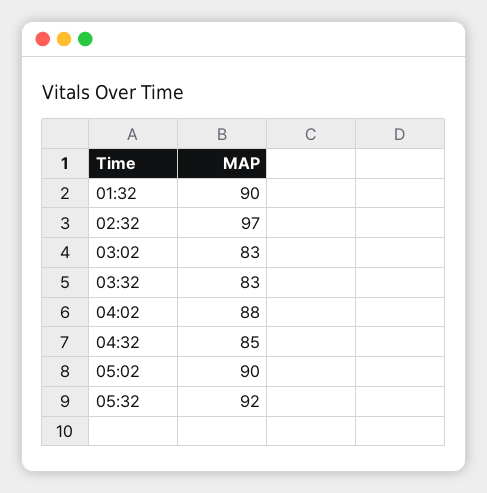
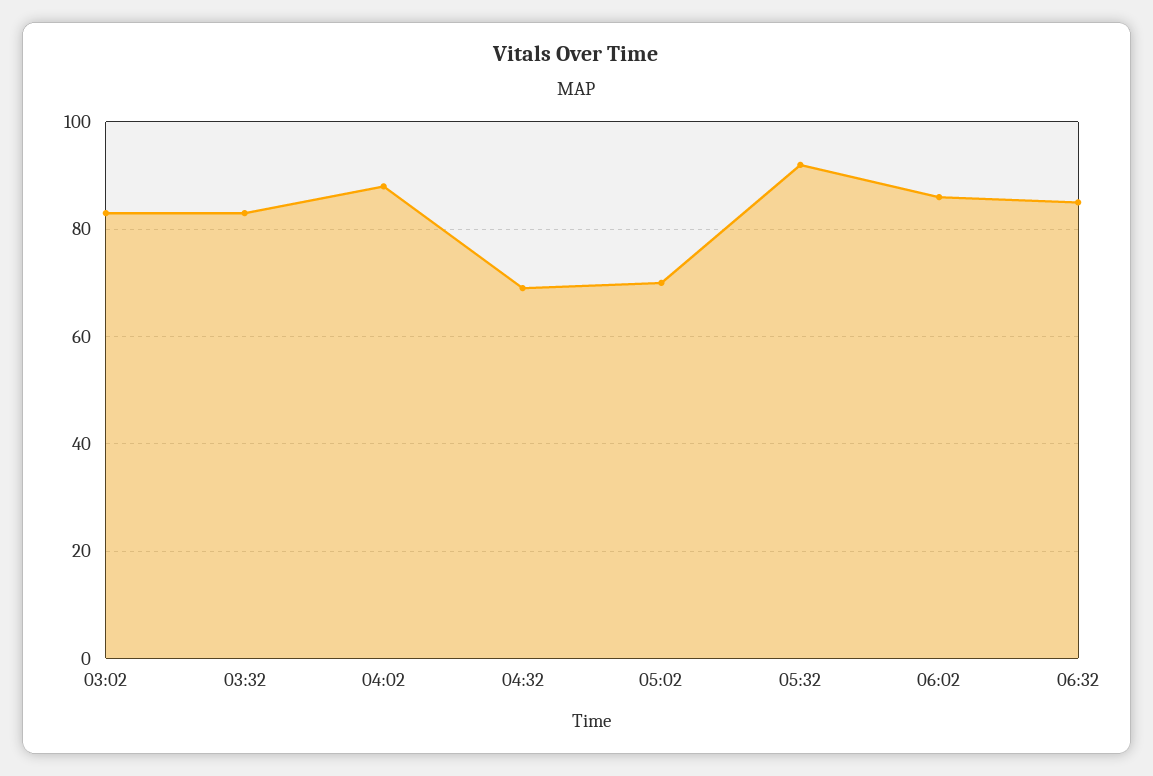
01:32: 90 -> none
02:32: 97 -> none
04:32: 85 -> 70
05:02: 90 -> 70
06:02: none -> 85
06:32: none -> 85

